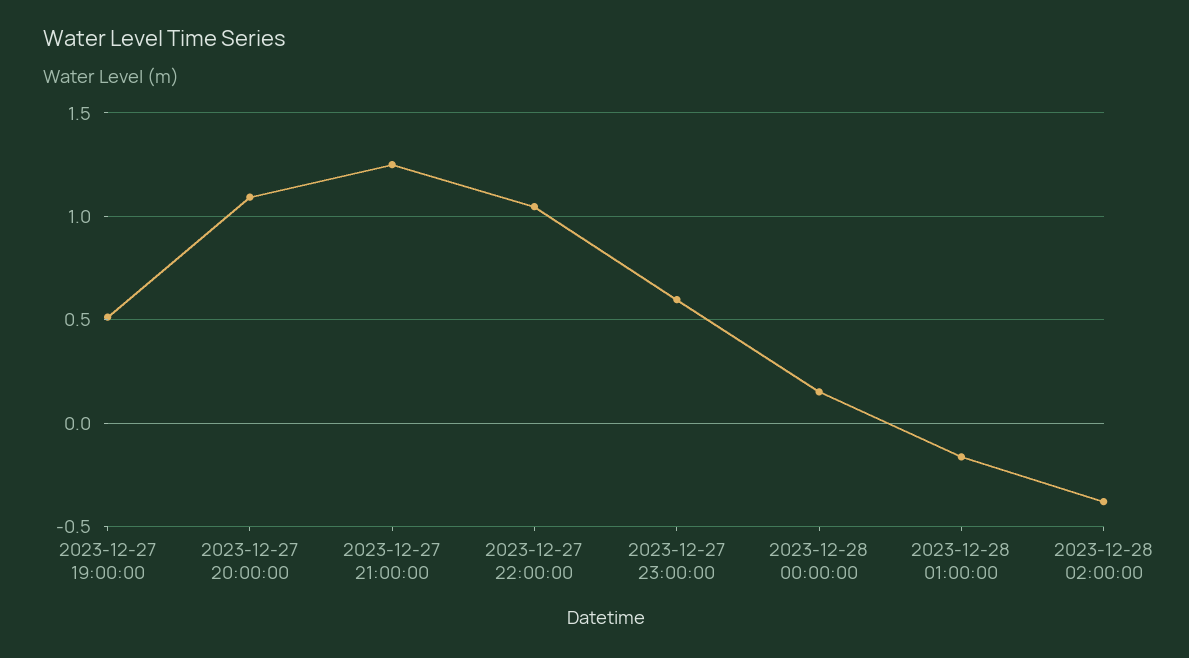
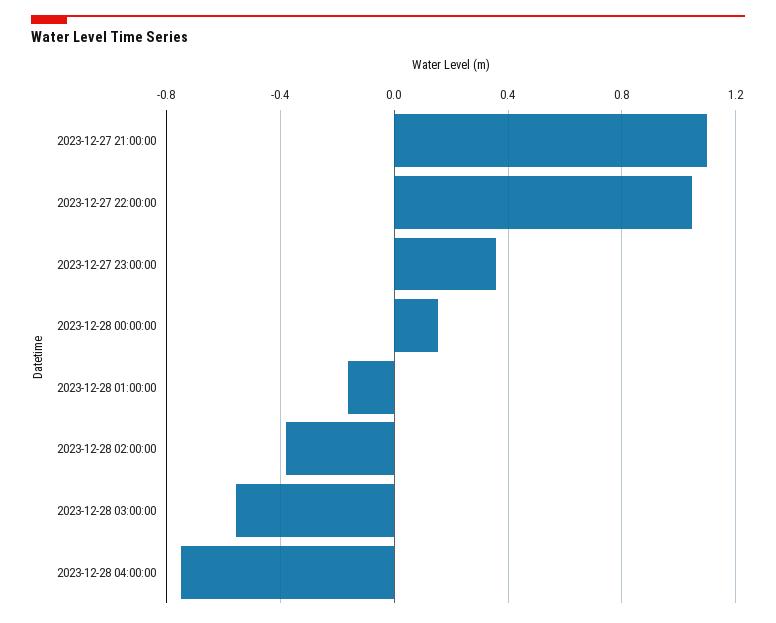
2023-12-27 19:00:00: 0.5 -> none
2023-12-27 20:00:00: 1.1 -> none
2023-12-27 21:00:00: 1.25 -> 1.1
2023-12-27 23:00:00: 0.6 -> 0.35
2023-12-28 03:00:00: none -> -0.55
2023-12-28 04:00:00: none -> -0.75

